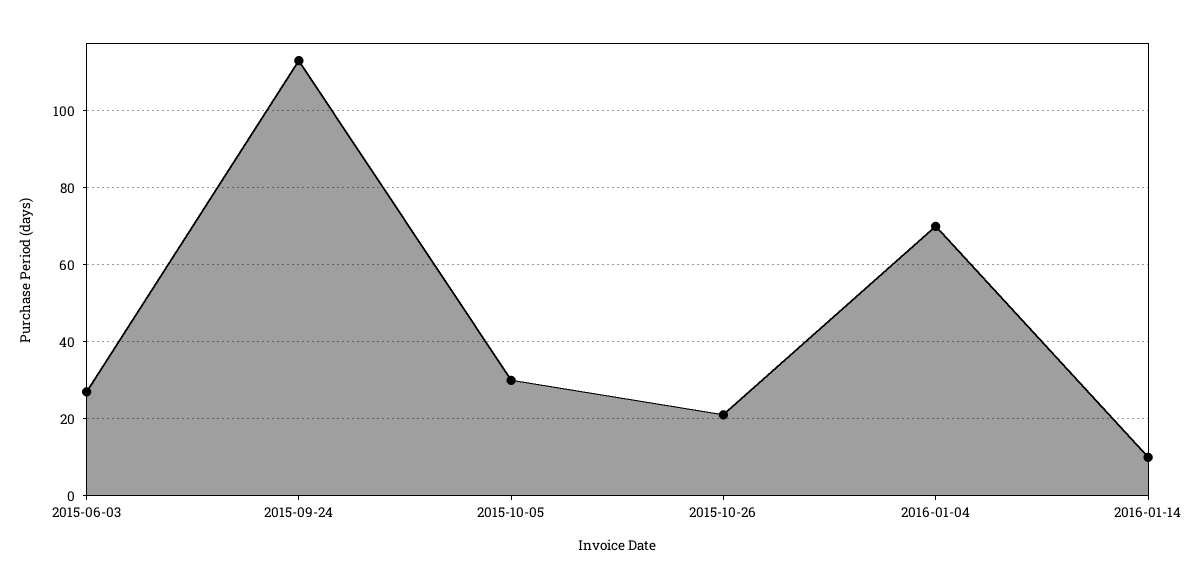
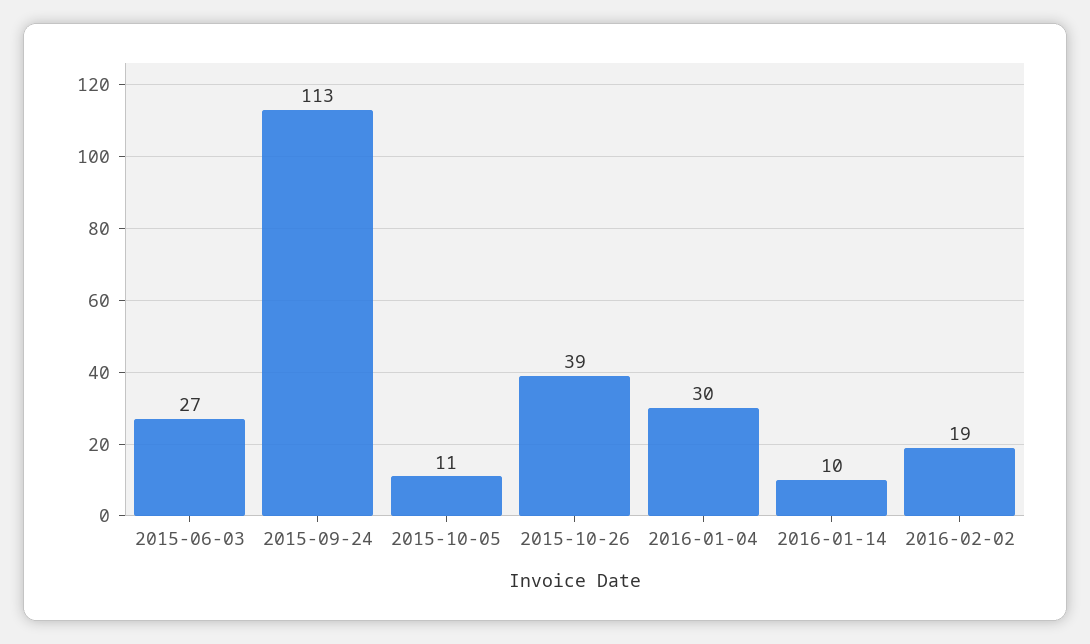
2015-10-05: 30 -> 11
2015-10-26: 20 -> 39
2016-01-04: 70 -> 30
2016-02-02: none -> 19

